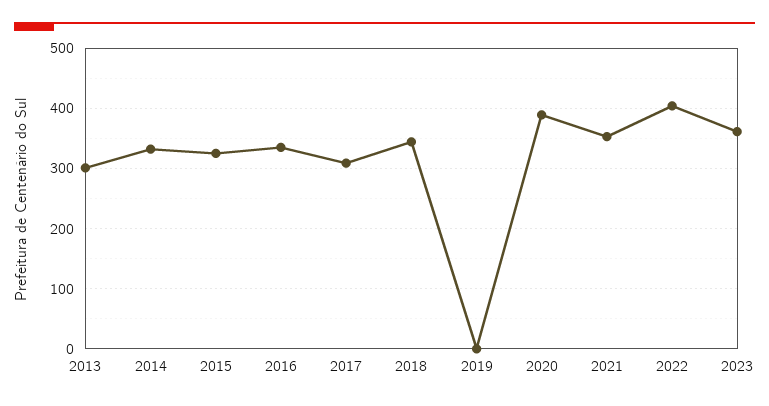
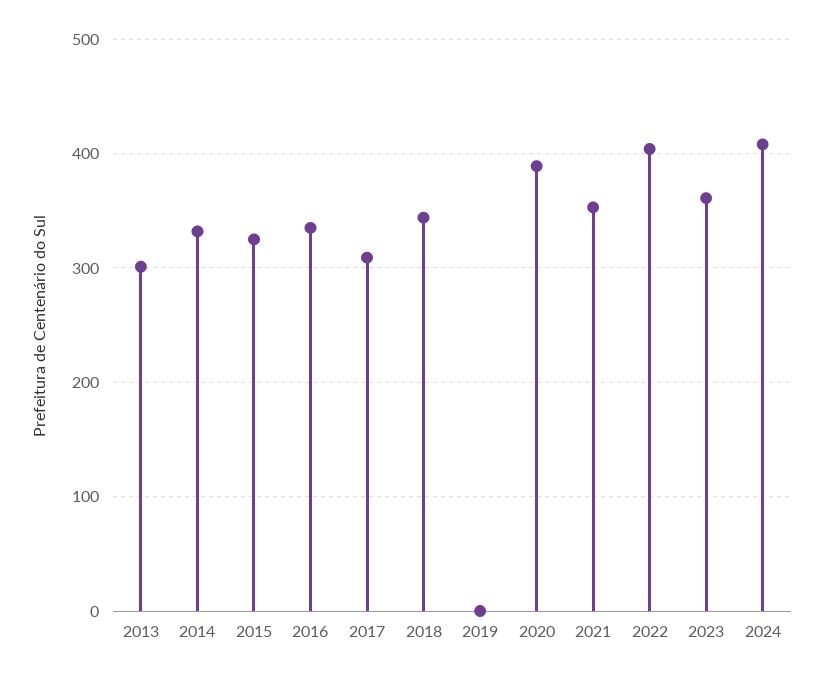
2024: none -> 410

